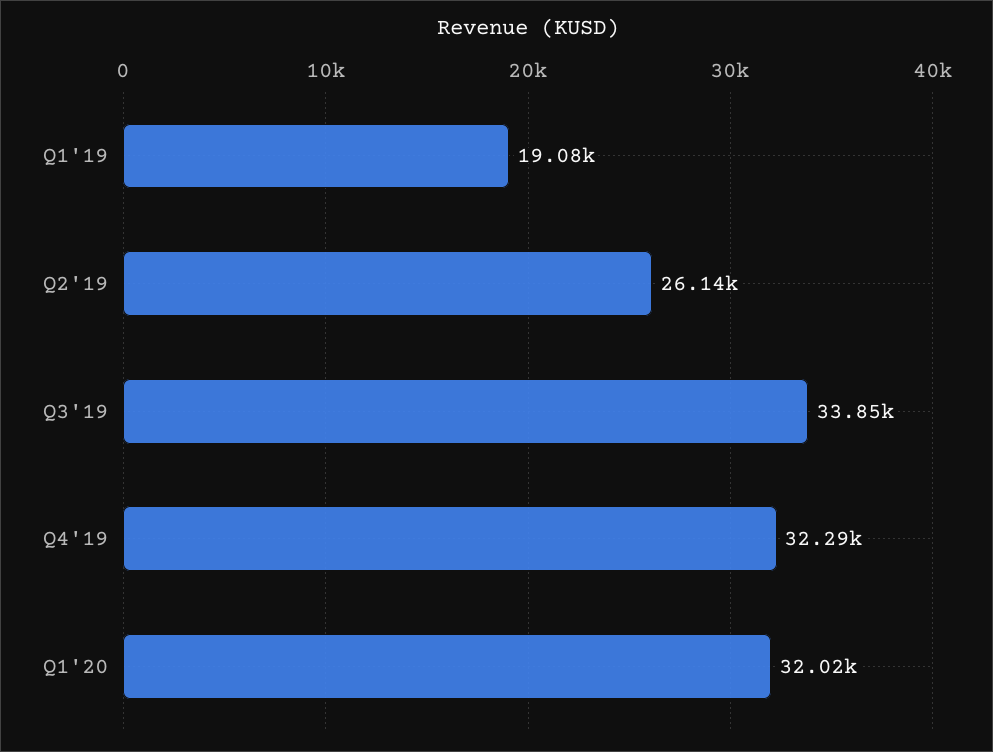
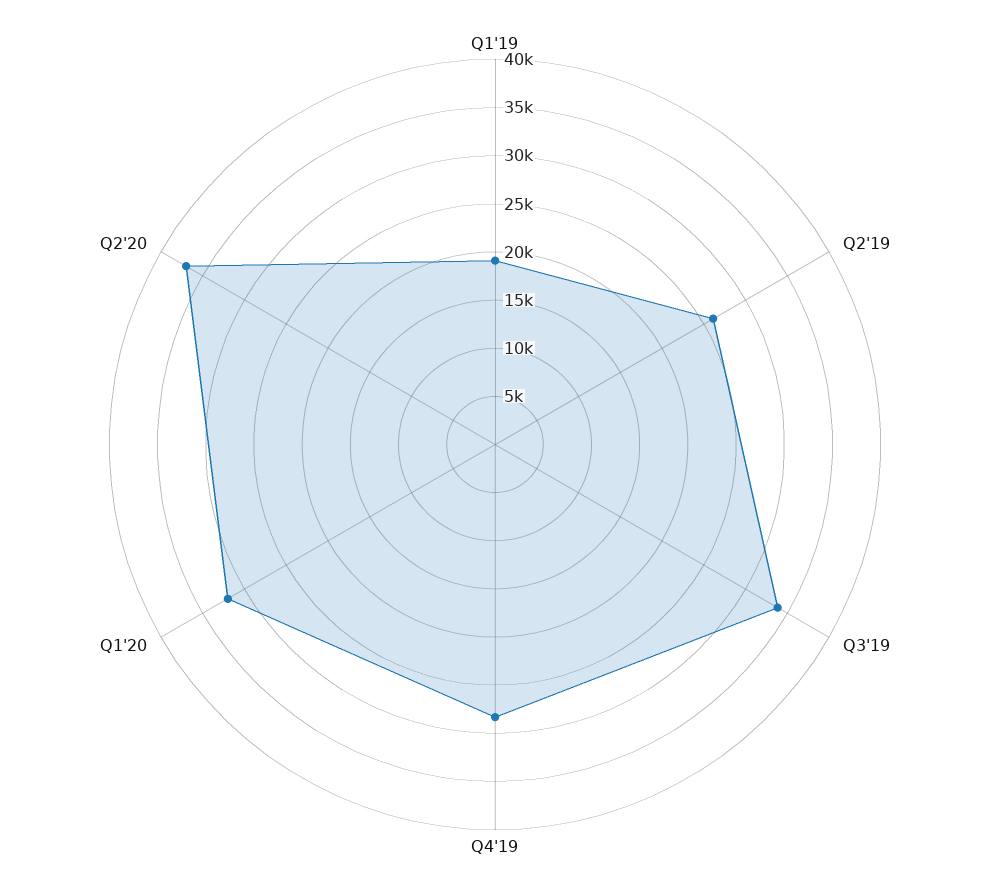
Q4'19: 32290 -> 28000
Q2'20: none -> 37000

